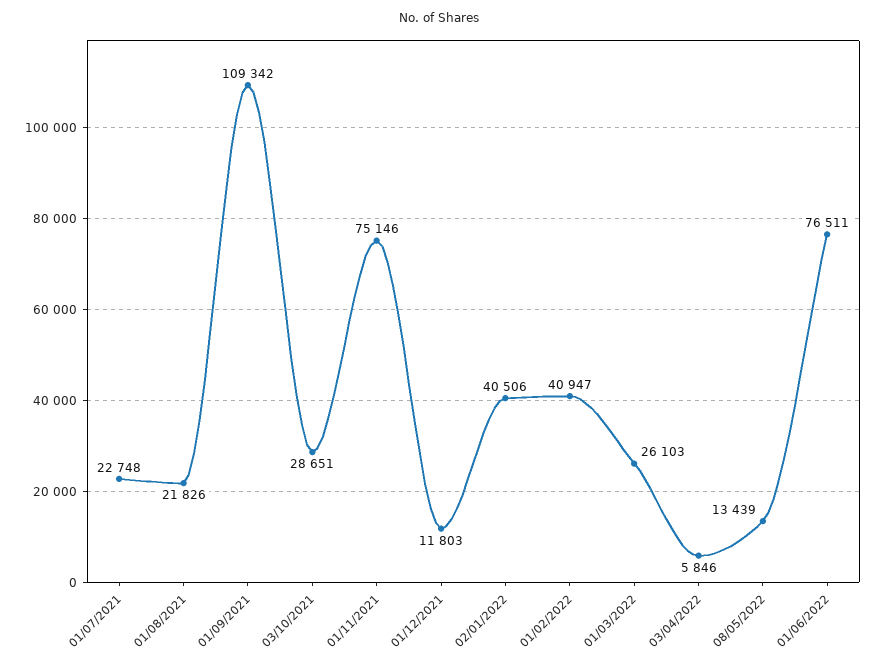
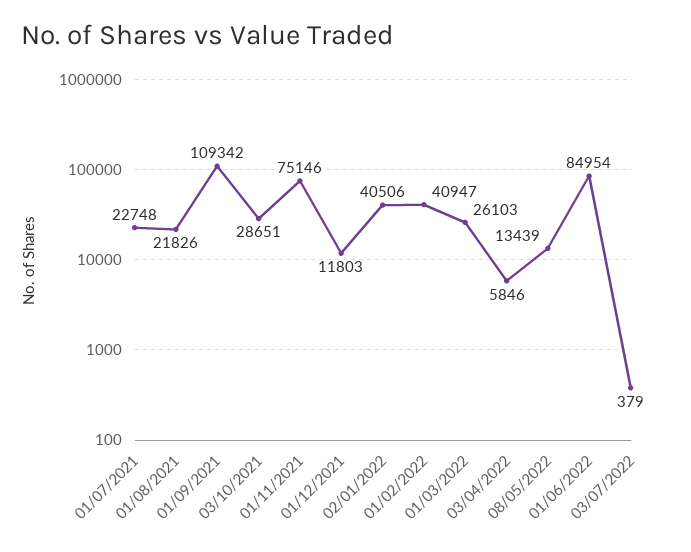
01/06/2022: 76511 -> 84954
03/07/2022: none -> 379

